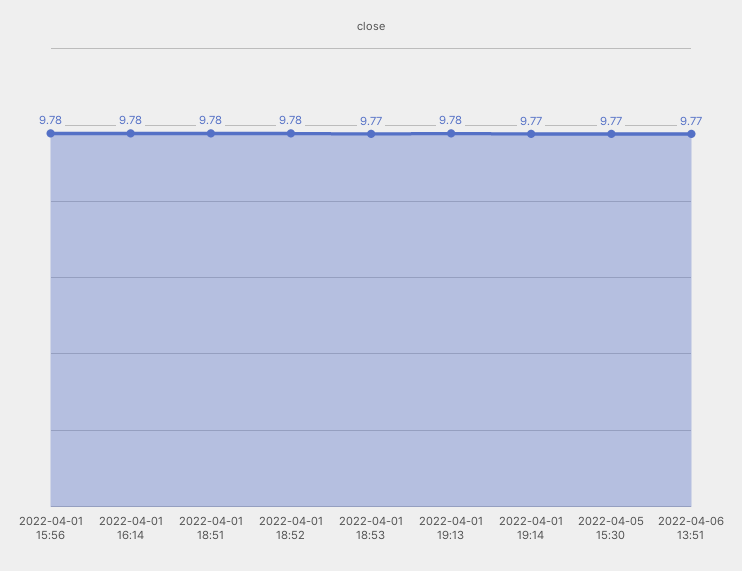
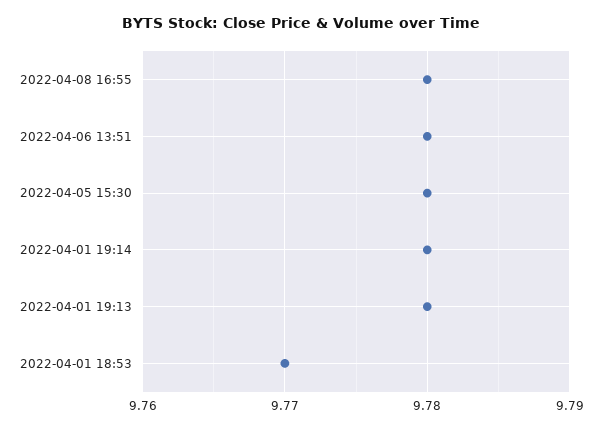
2022-04-01 15:56: 9.78 -> none
2022-04-01 16:14: 9.78 -> none
2022-04-01 18:51: 9.78 -> none
2022-04-01 18:52: 9.78 -> none
2022-04-01 19:14: 9.77 -> 9.78
2022-04-05 15:30: 9.77 -> 9.78
2022-04-06 13:51: 9.77 -> 9.78
2022-04-08 16:55: none -> 9.78

